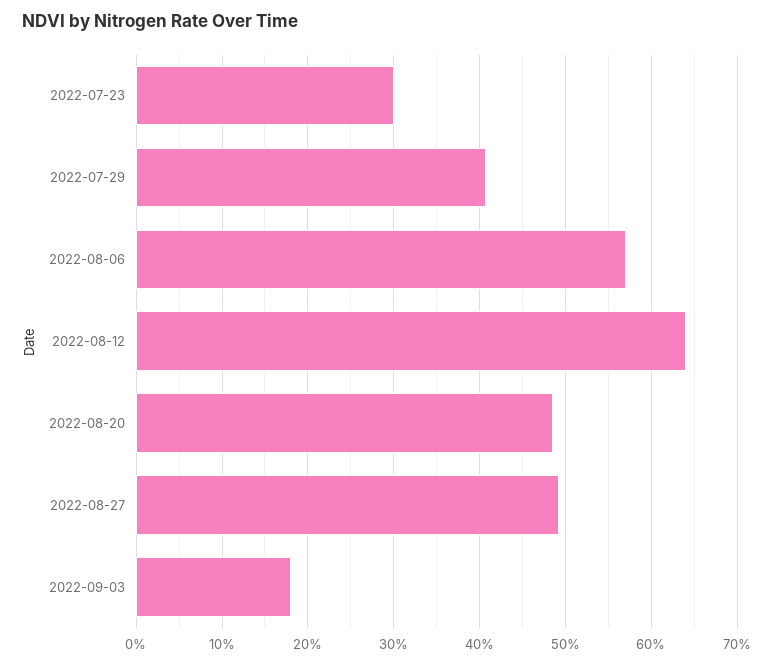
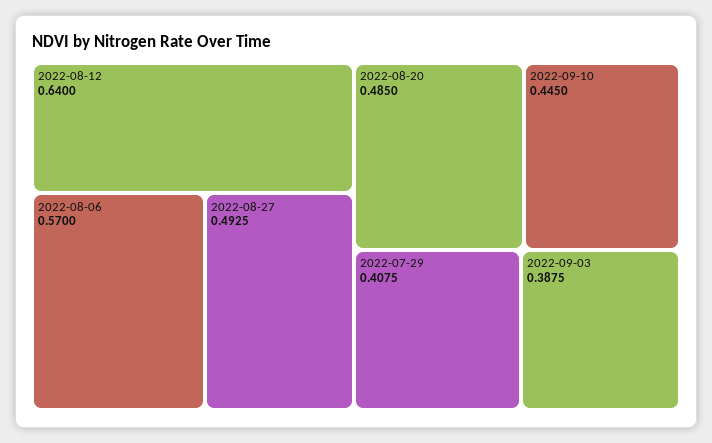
2022-07-23: 0.3 -> none
2022-09-03: 0.18 -> 0.3875
2022-09-10: none -> 0.445

